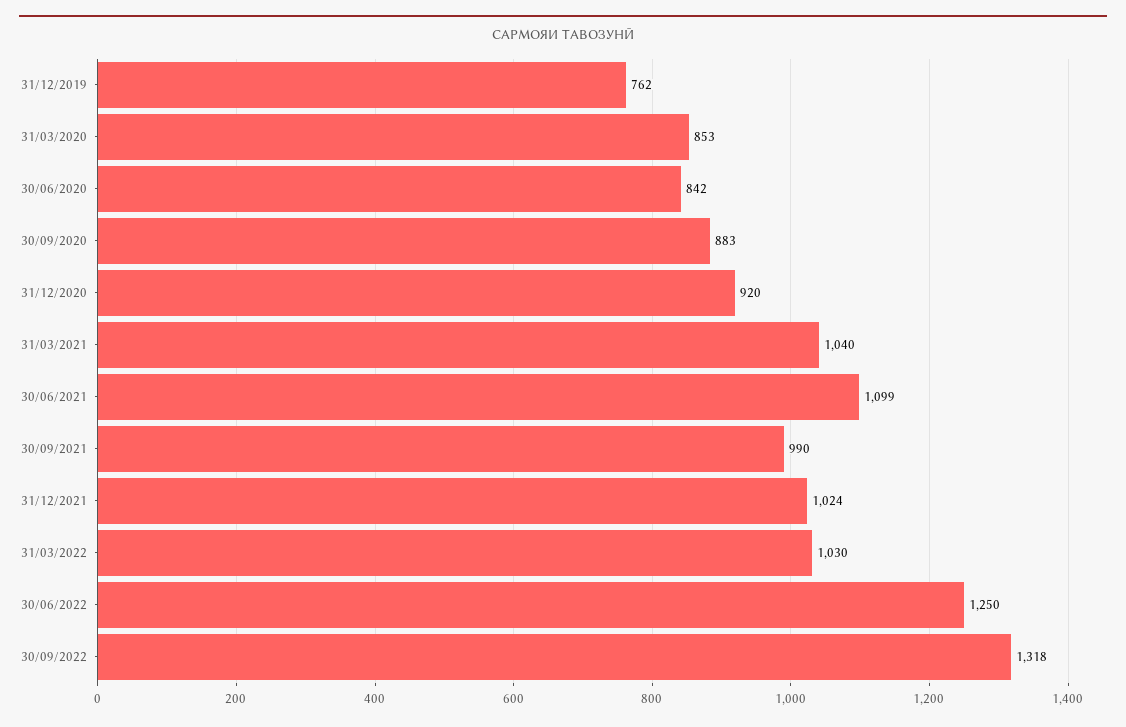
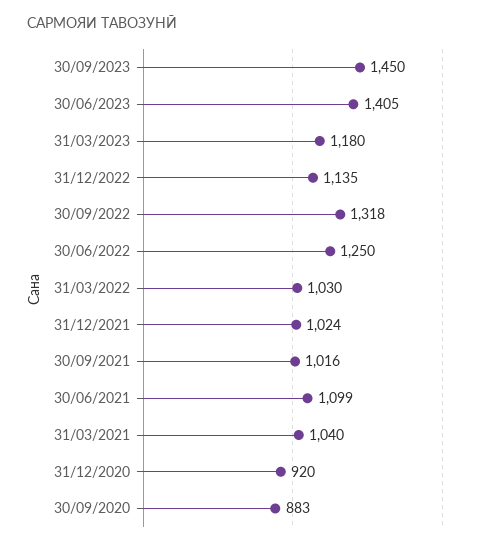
31/12/2019: 762 -> none
31/03/2020: 853 -> none
30/06/2020: 842 -> none
30/09/2021: 990 -> 1016
30/09/2023: none -> 1450
30/06/2023: none -> 1405
31/03/2023: none -> 1180
31/12/2022: none -> 1135

